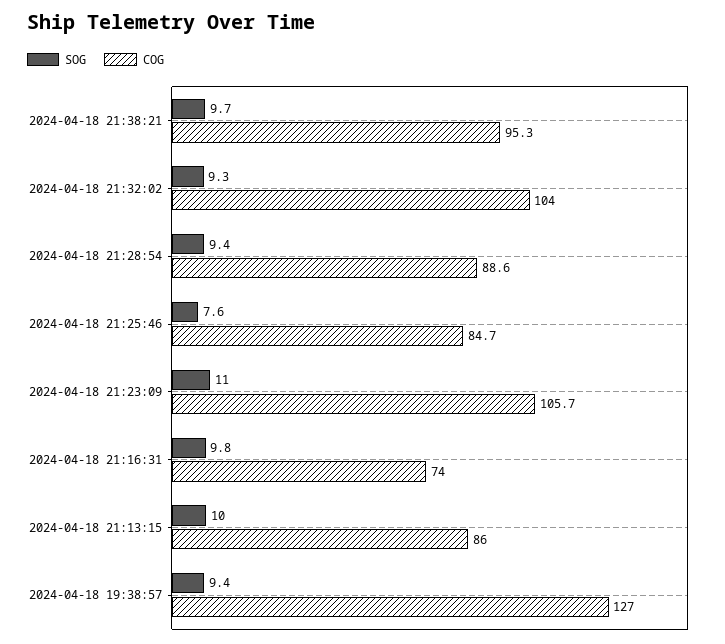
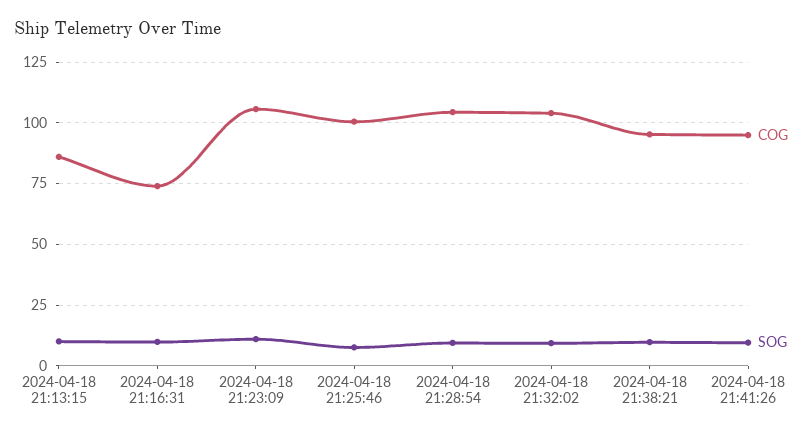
COG, 2024-04-18 21:28:54: 88.6 -> 105
COG, 2024-04-18 21:25:46: 84.7 -> 100
SOG, 2024-04-18 19:38:57: 9.4 -> none
COG, 2024-04-18 19:38:57: 127 -> none
COG, 2024-04-18 21:41:26: none -> 95
SOG, 2024-04-18 21:41:26: none -> 10

